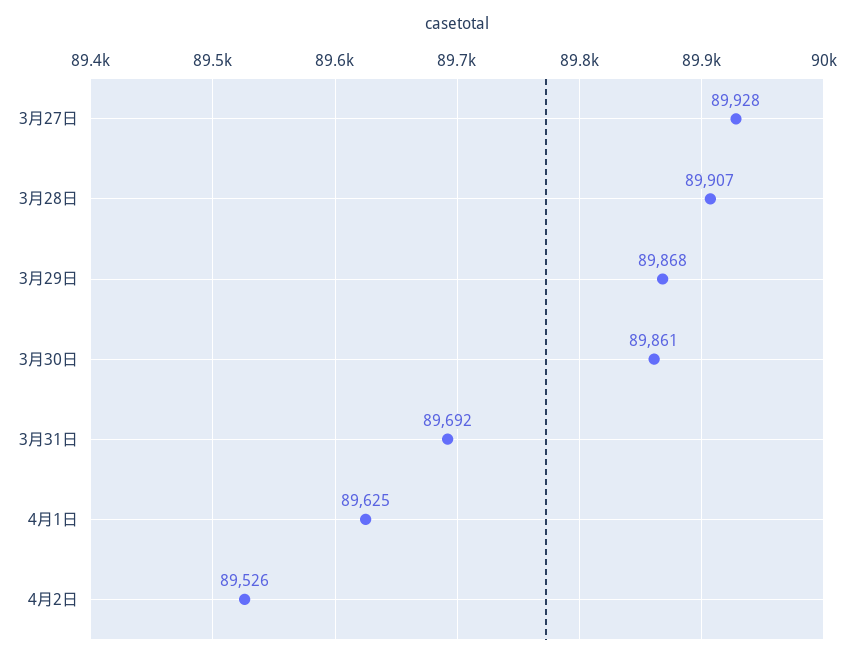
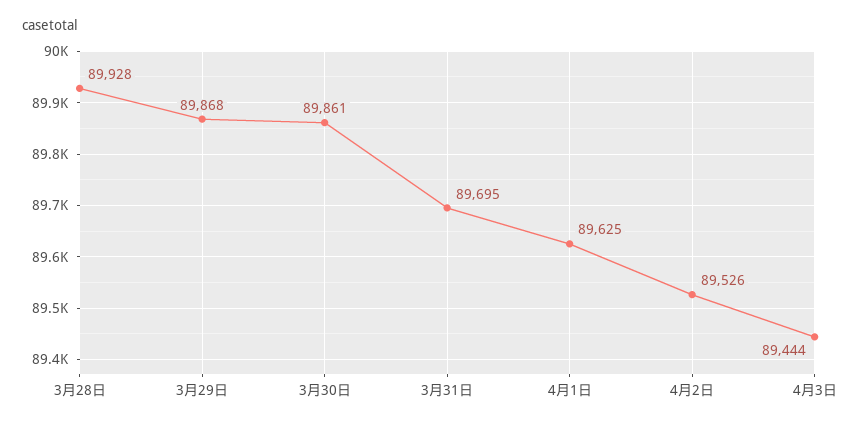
3月27日: 89928 -> none
3月28日: 89907 -> 89928
3月31日: 89692 -> 89695
4月3日: none -> 89444

